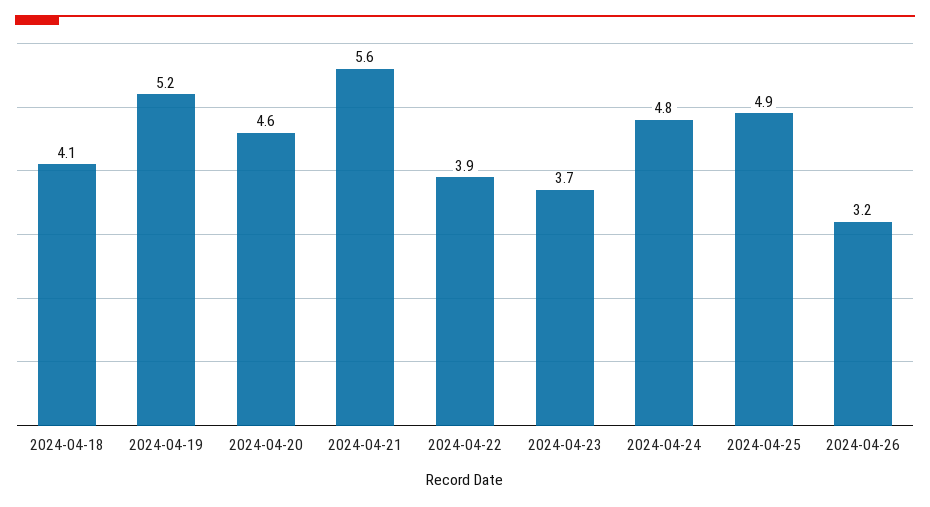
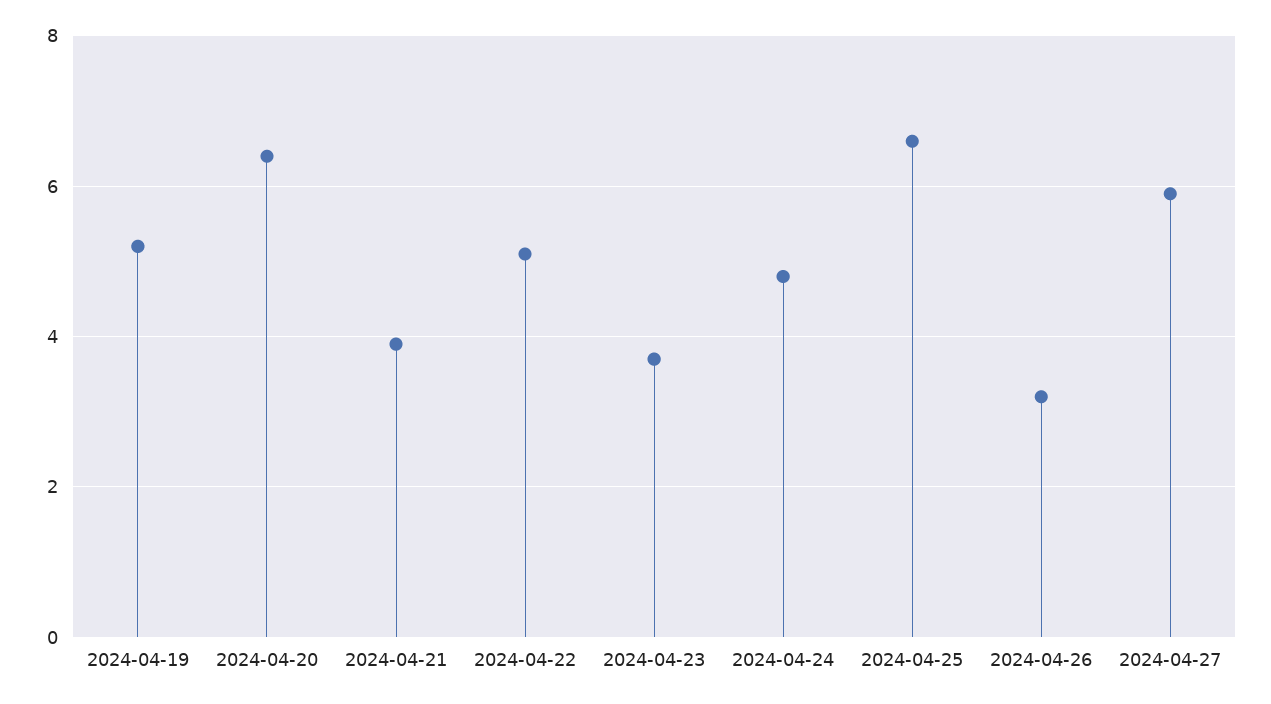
2024-04-18: 4.1 -> none
2024-04-20: 4.6 -> 6.5
2024-04-21: 5.6 -> 4
2024-04-22: 3.9 -> 5
2024-04-25: 4.9 -> 6.5
2024-04-27: none -> 6

